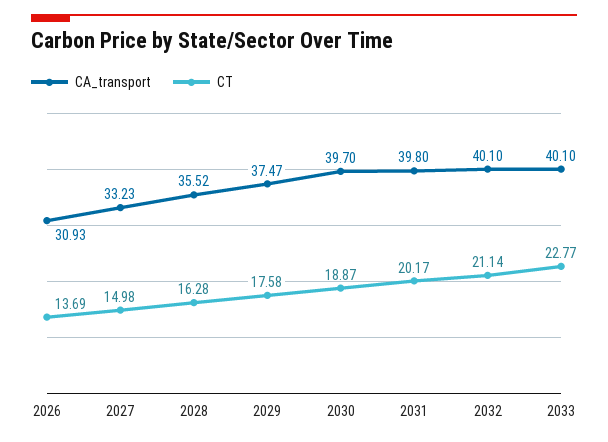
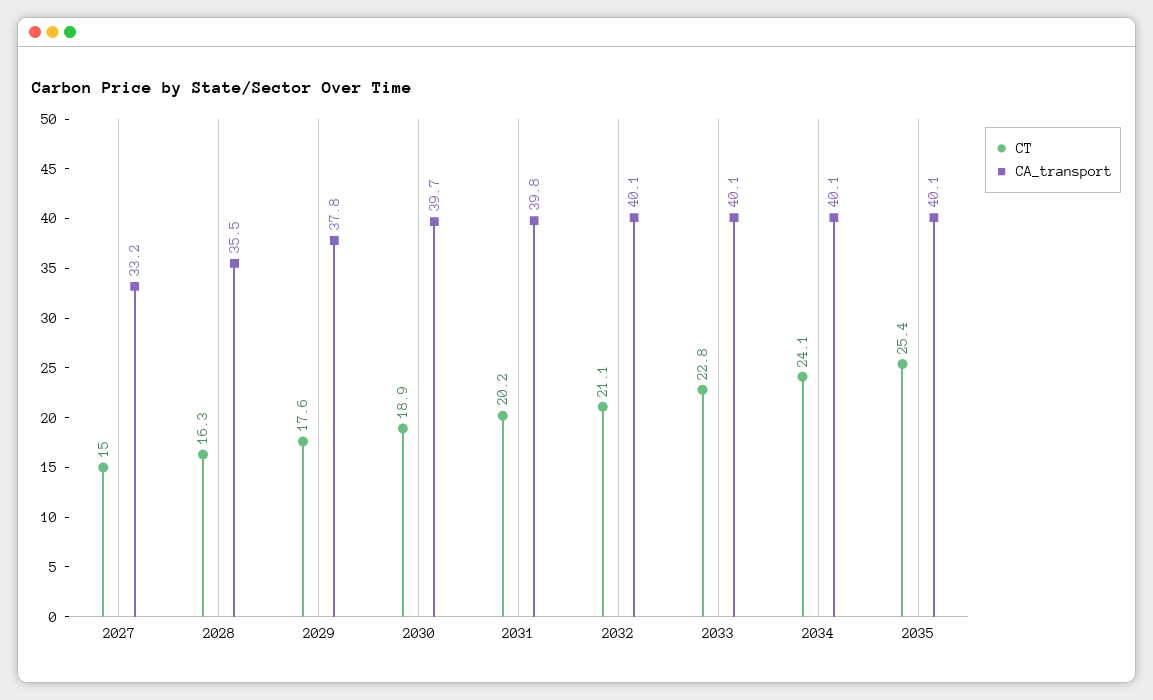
CA_transport, 2026: 30.93 -> none
CT, 2026: 13.69 -> none
CA_transport, 2029: 37.47 -> 37.8
CT, 2034: none -> 24.1
CA_transport, 2034: none -> 40.1
CT, 2035: none -> 25.4
CA_transport, 2035: none -> 40.1

